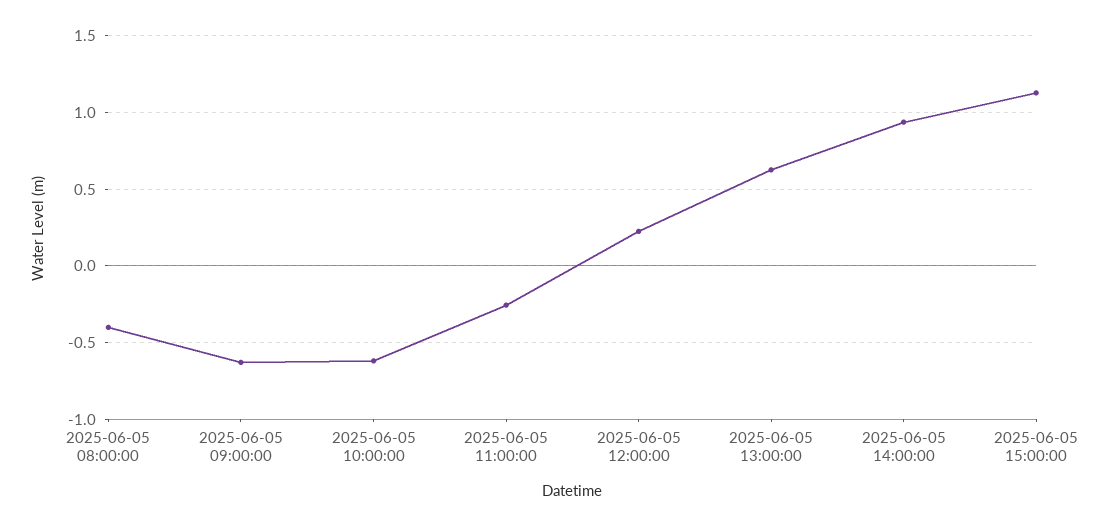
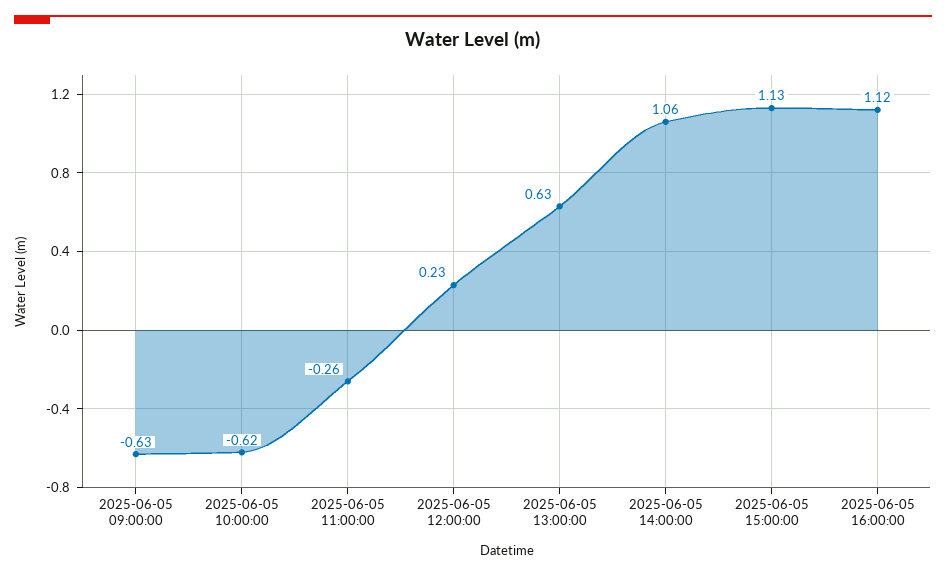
2025-06-05 08:00:00: -0.4 -> none
2025-06-05 14:00:00: 0.95 -> 1.06
2025-06-05 16:00:00: none -> 1.12

